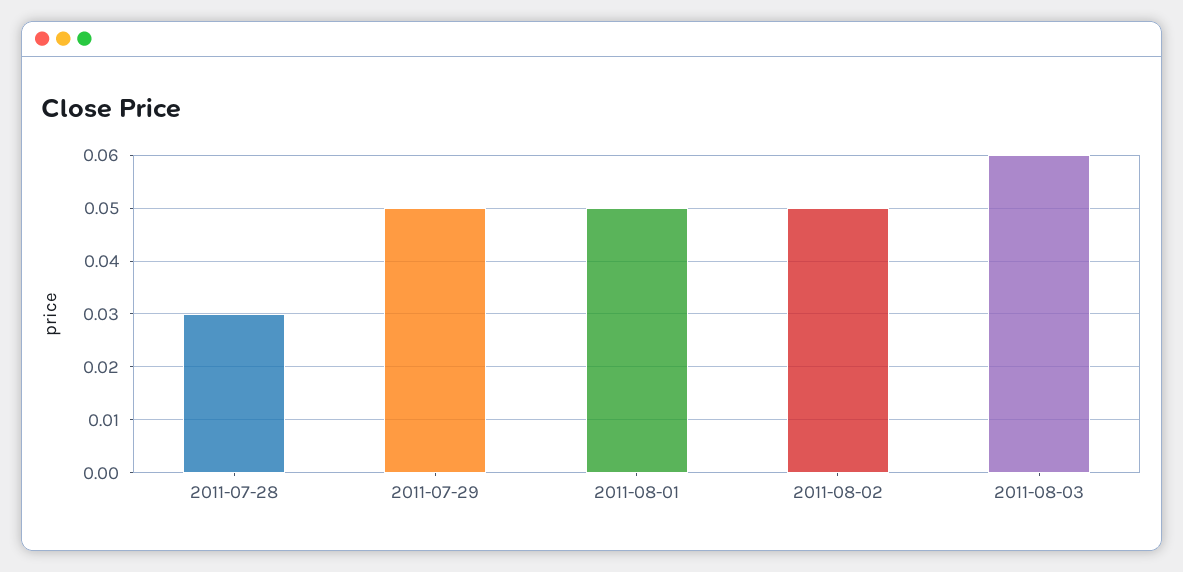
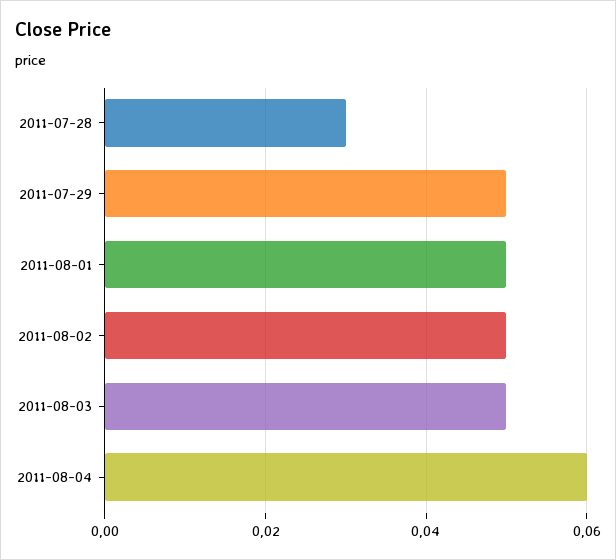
2011-08-03: 0.06 -> 0.05
2011-08-04: none -> 0.06

